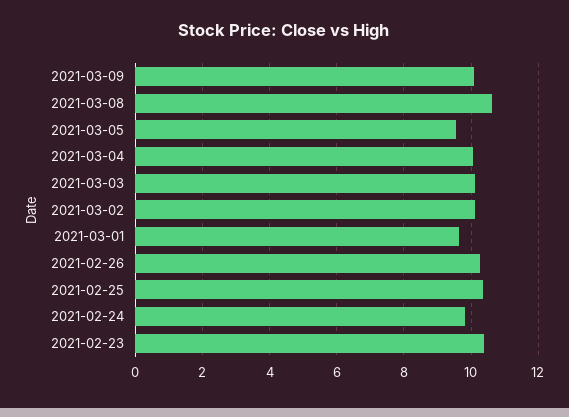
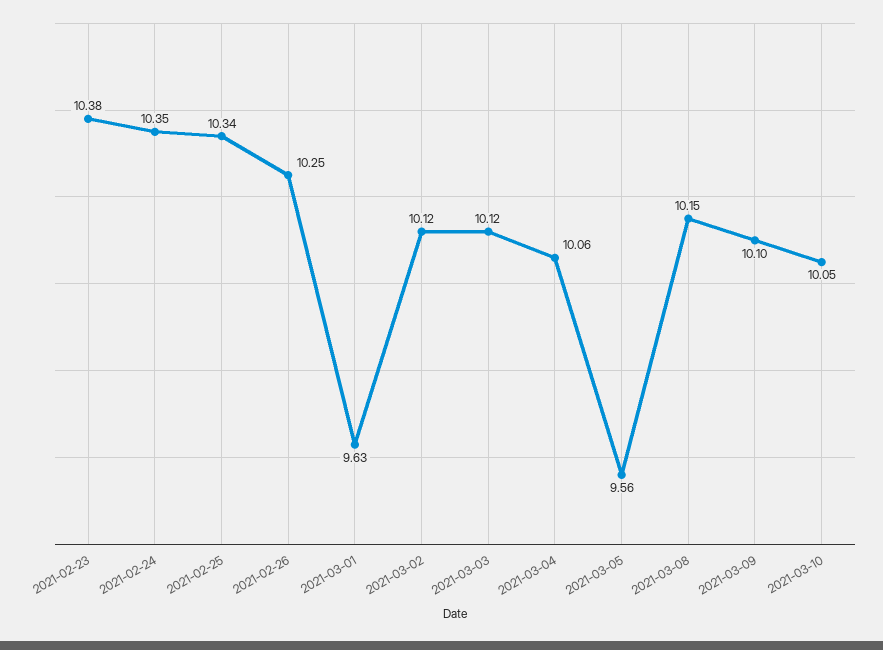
2021-03-08: 10.6 -> 10.15
2021-02-24: 9.8 -> 10.35
2021-03-10: none -> 10.05

